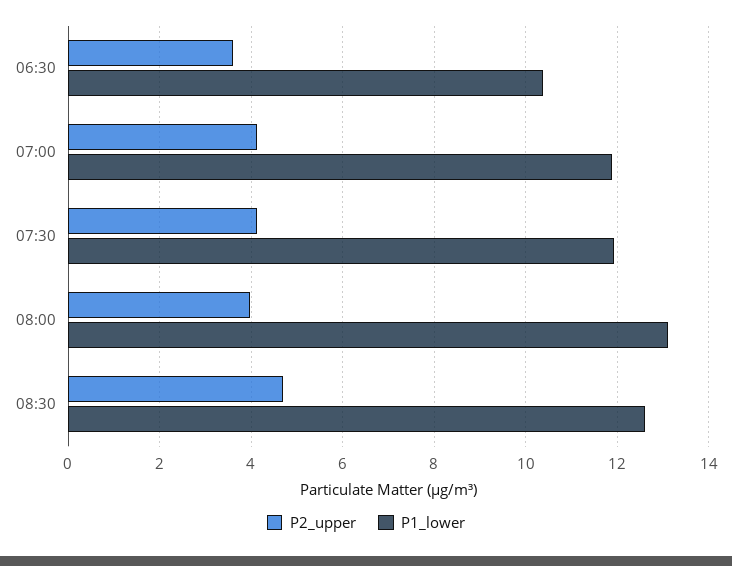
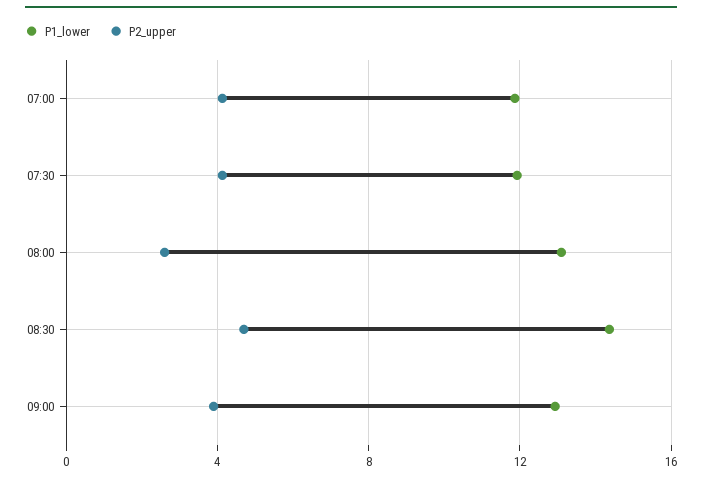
P2_upper, 06:30: 3.6 -> none
P1_lower, 06:30: 10.4 -> none
P2_upper, 08:00: 4 -> 2.5
P1_lower, 08:30: 12.6 -> 14.5
P1_lower, 09:00: none -> 13
P2_upper, 09:00: none -> 4

